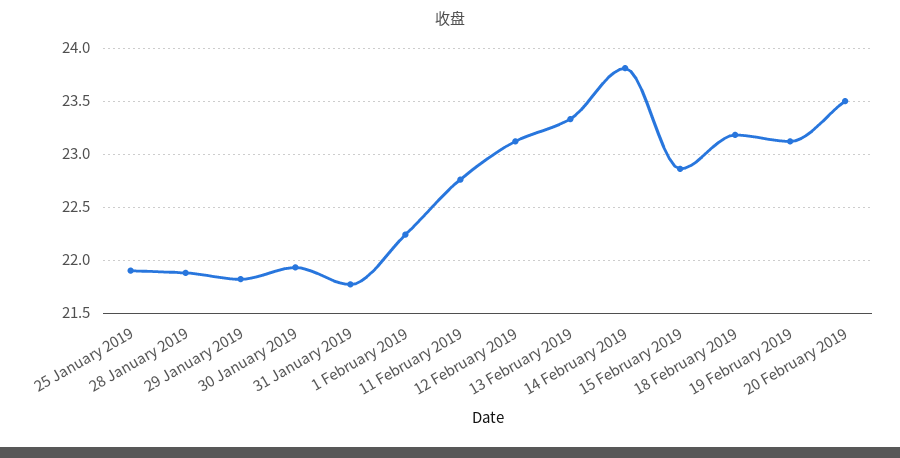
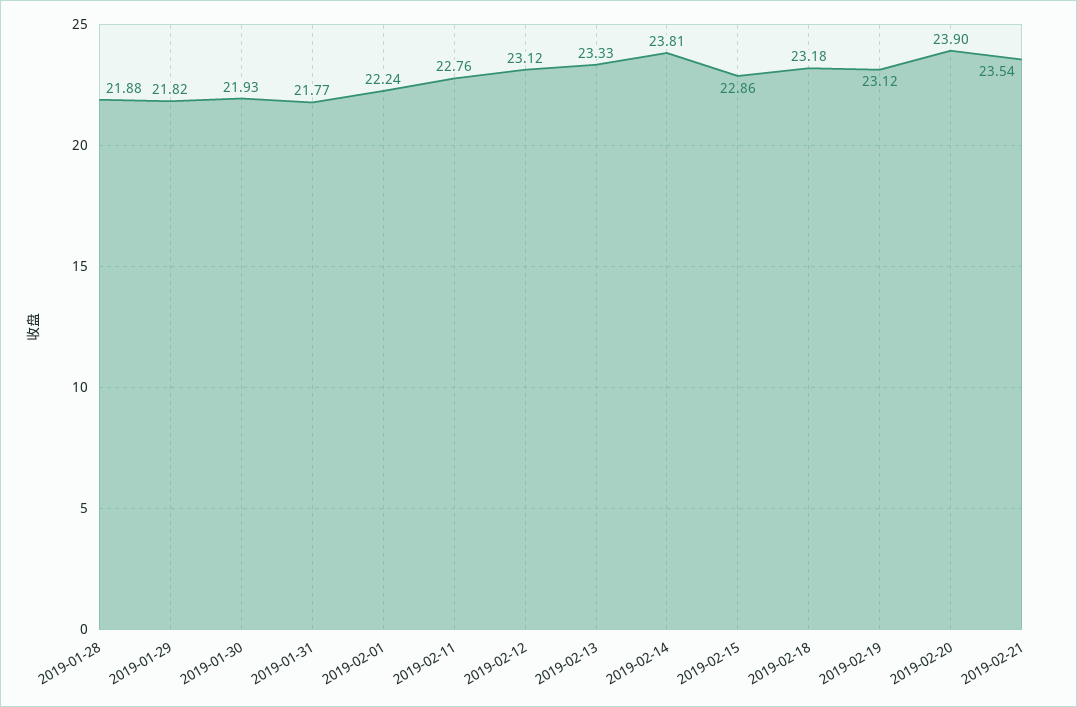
25 January 2019: 21.9 -> none
20 February 2019: 23.5 -> 23.9
2019-02-21: none -> 23.54

